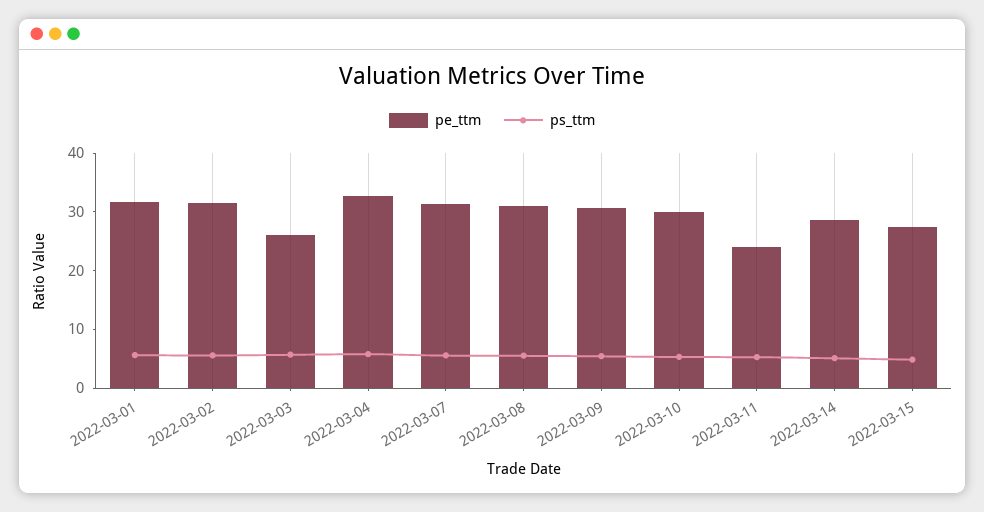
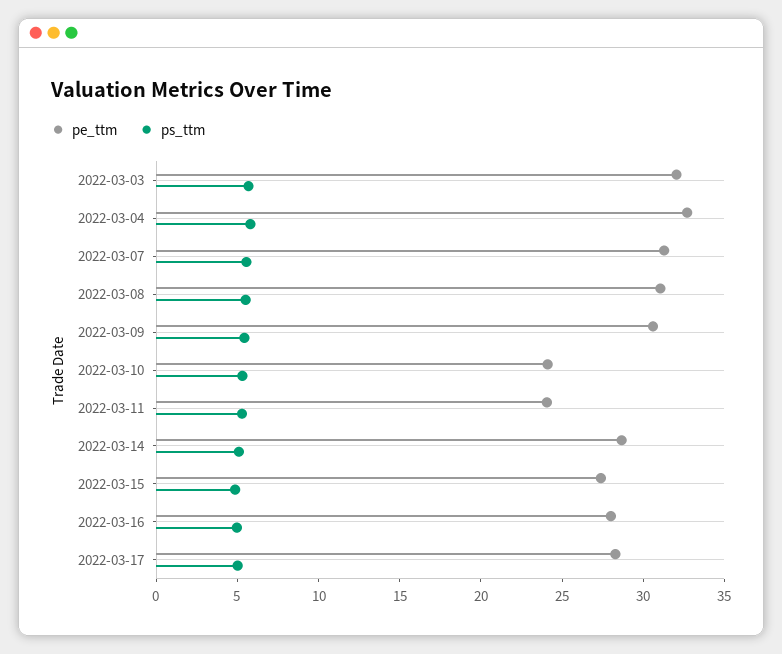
pe_ttm, 2022-03-01: 32 -> none
ps_ttm, 2022-03-01: 6 -> none
pe_ttm, 2022-03-02: 32 -> none
ps_ttm, 2022-03-02: 6 -> none
pe_ttm, 2022-03-03: 26 -> 32
pe_ttm, 2022-03-10: 30 -> 24
pe_ttm, 2022-03-16: none -> 28
ps_ttm, 2022-03-16: none -> 5
pe_ttm, 2022-03-17: none -> 28
ps_ttm, 2022-03-17: none -> 5

